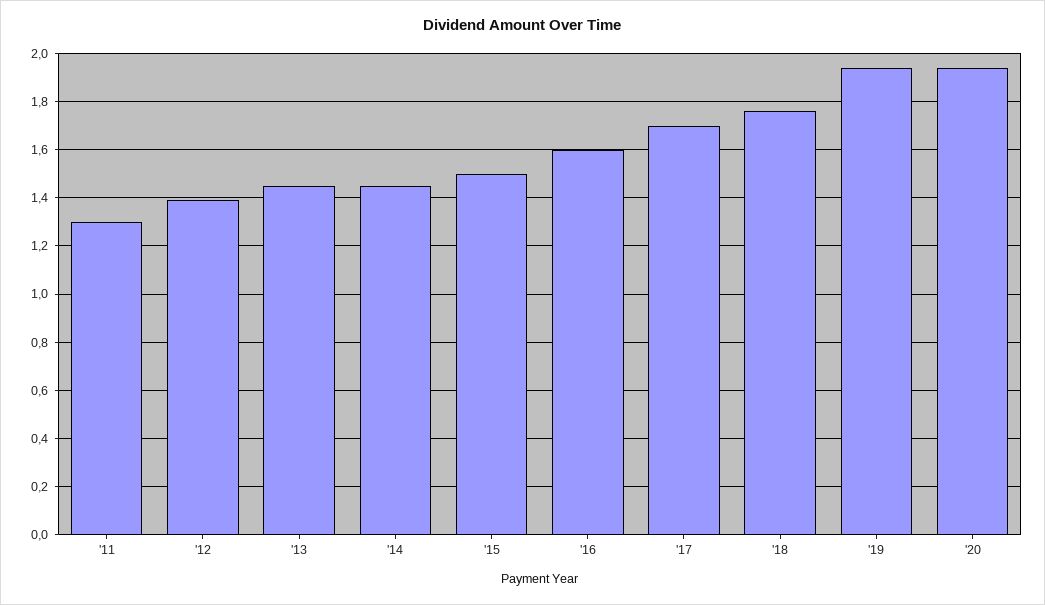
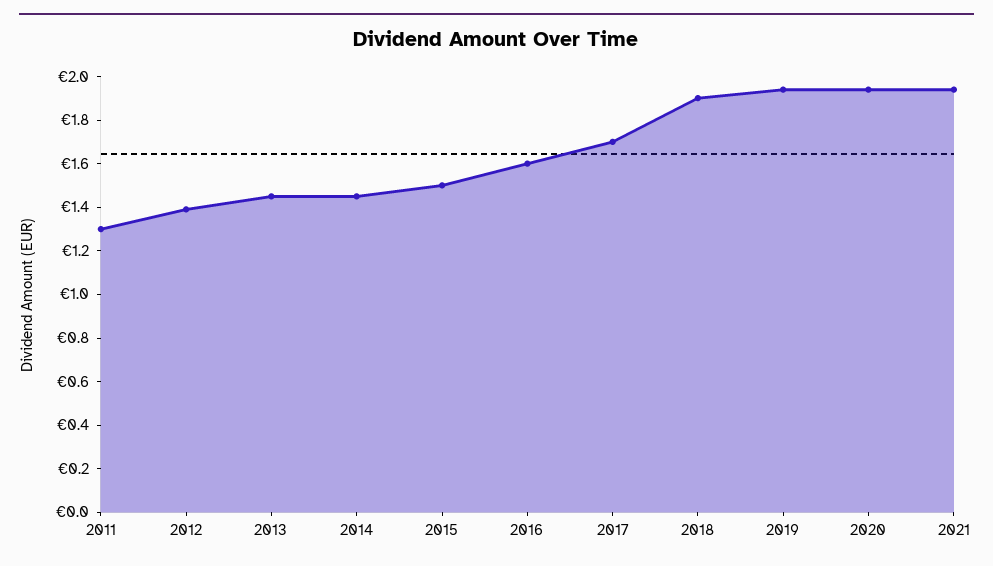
'18: 1.75 -> 1.9
2021: none -> 1.95

